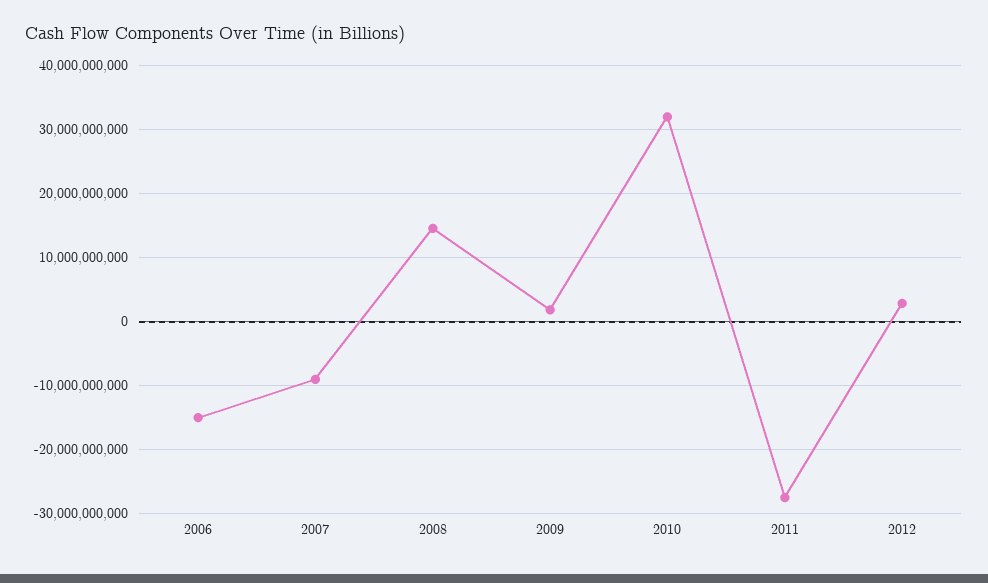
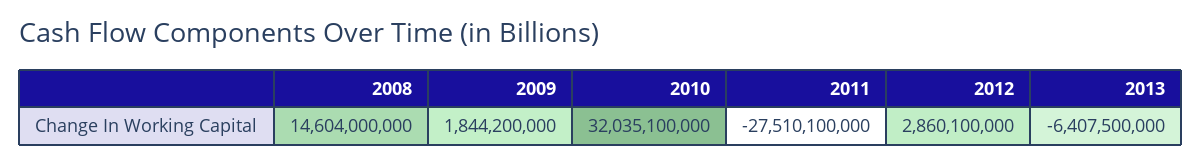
2006: -15000000000 -> none
2007: -9000000000 -> none
2013: none -> -6407500000

